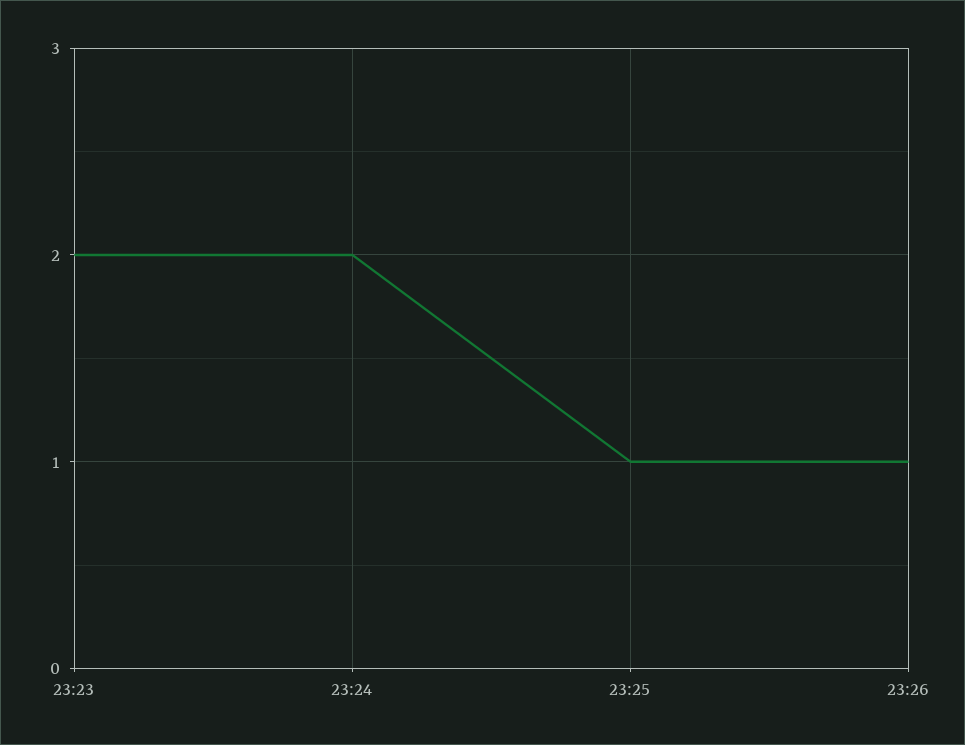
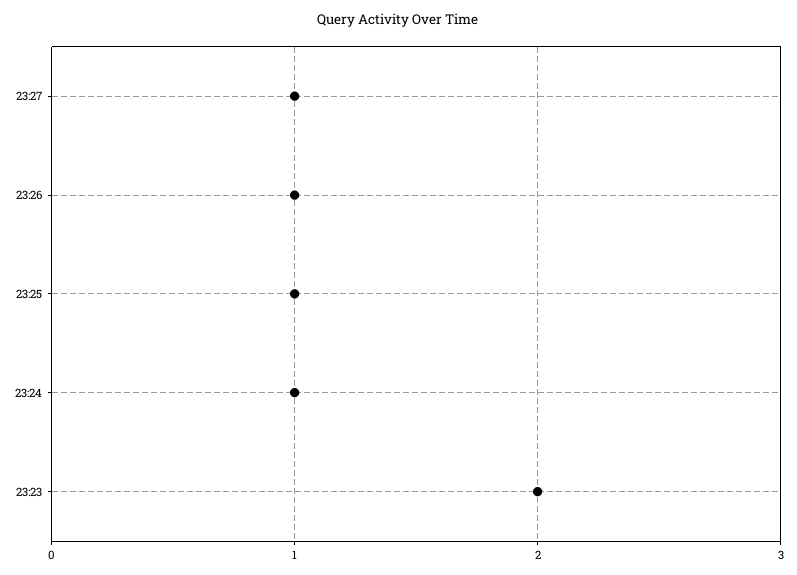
23:24: 2 -> 1
23:27: none -> 1

